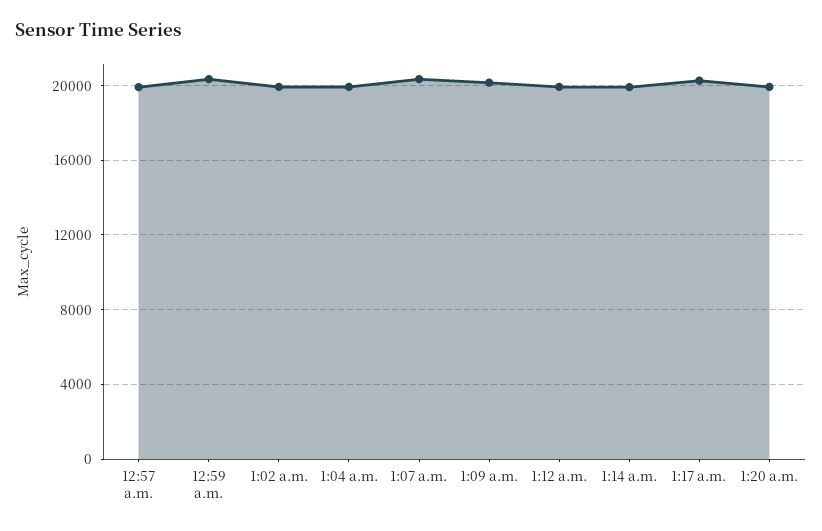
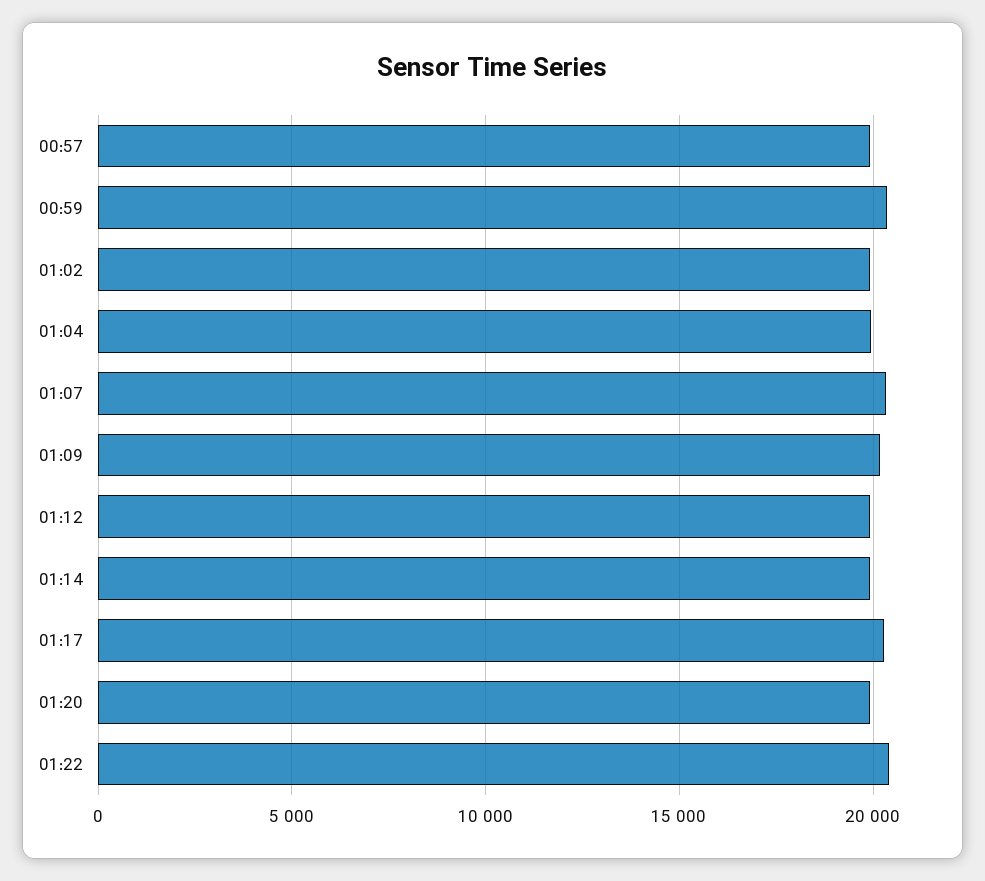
01:22: none -> 20500

